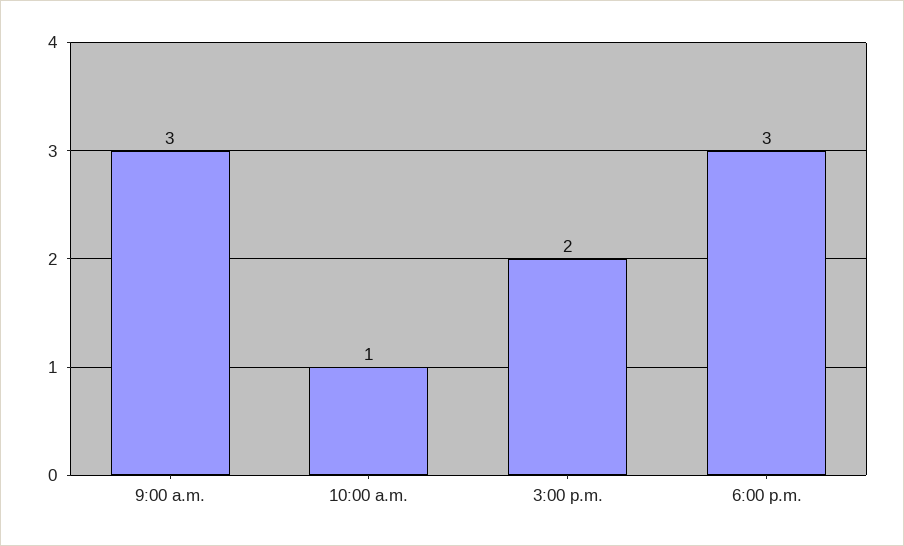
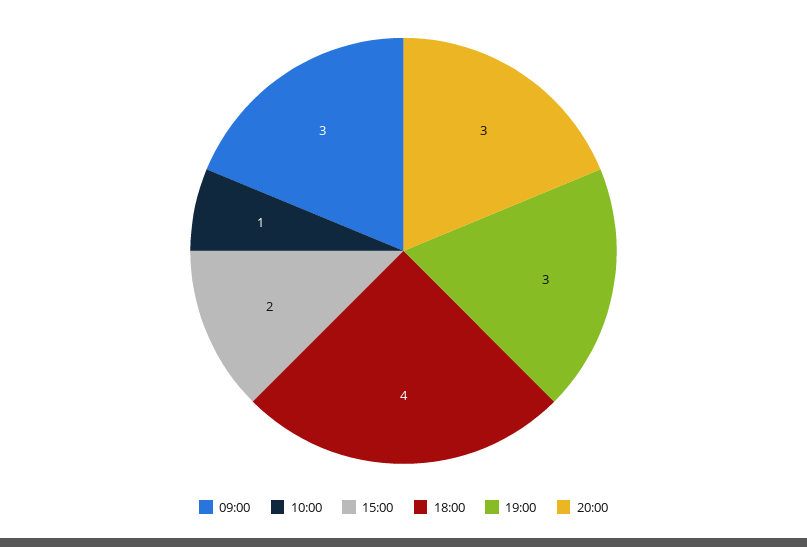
6:00 p.m.: 3 -> 4
19:00: none -> 3
20:00: none -> 3

